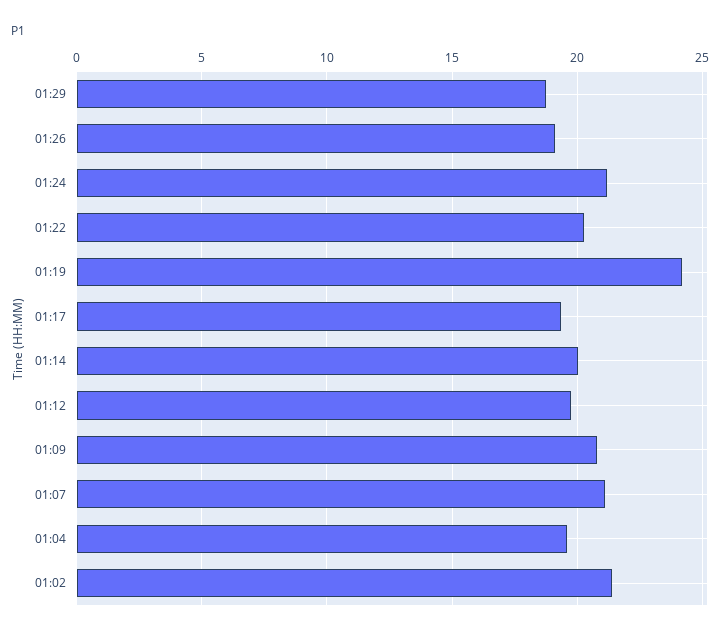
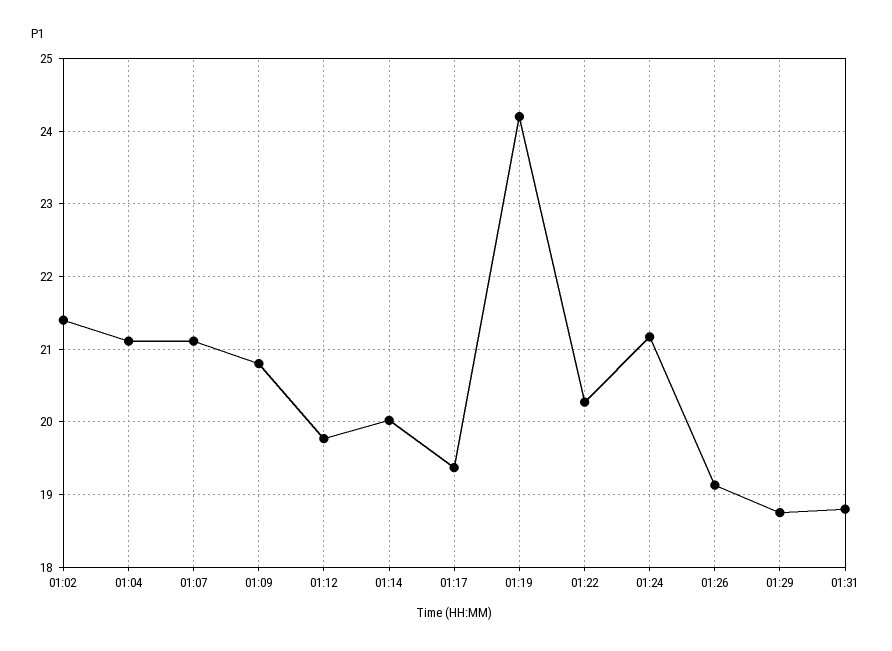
01:04: 19.5 -> 21.1
01:31: none -> 18.8

